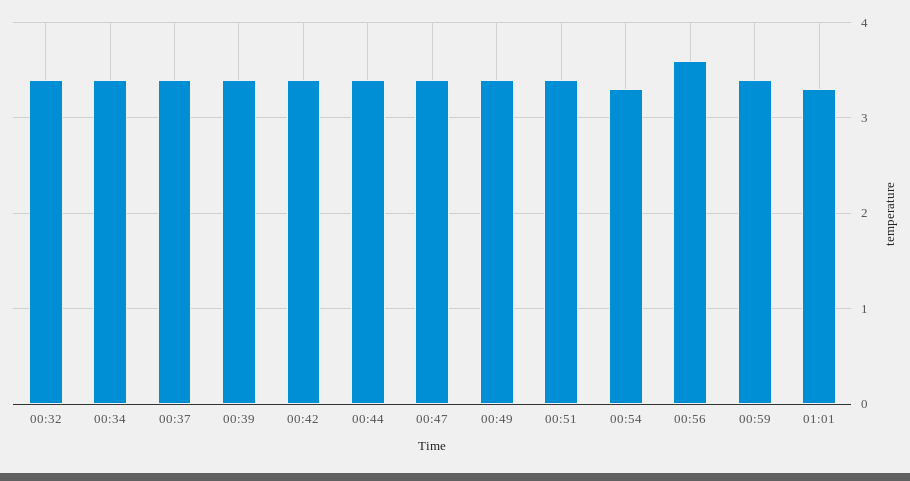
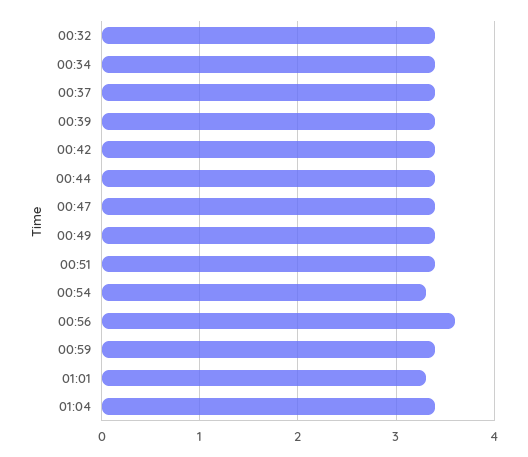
01:04: none -> 3.4

